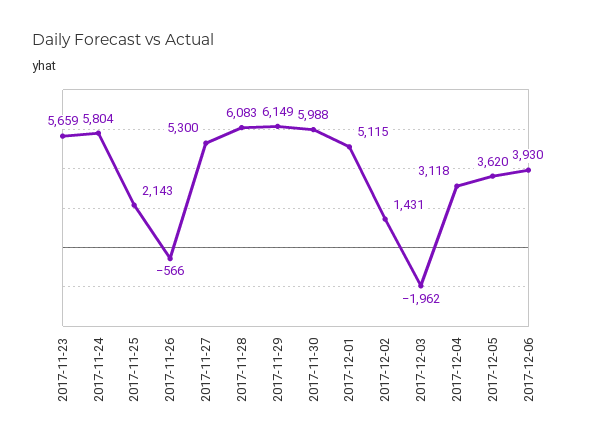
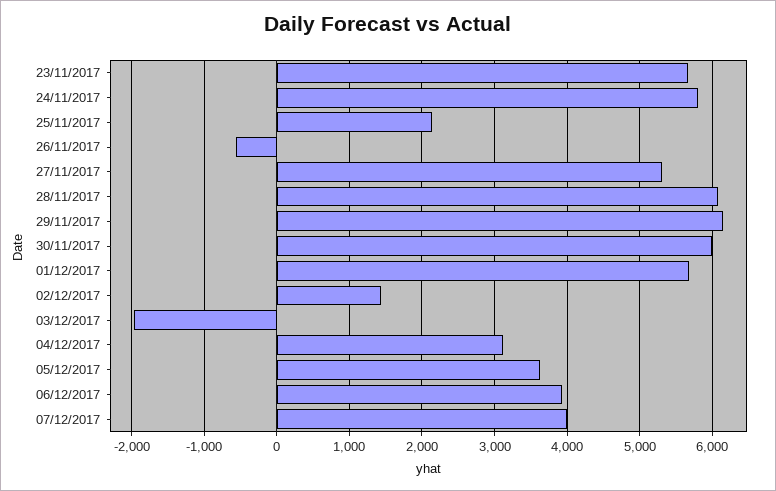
2017-12-01: 5115 -> 5700
07/12/2017: none -> 4000

